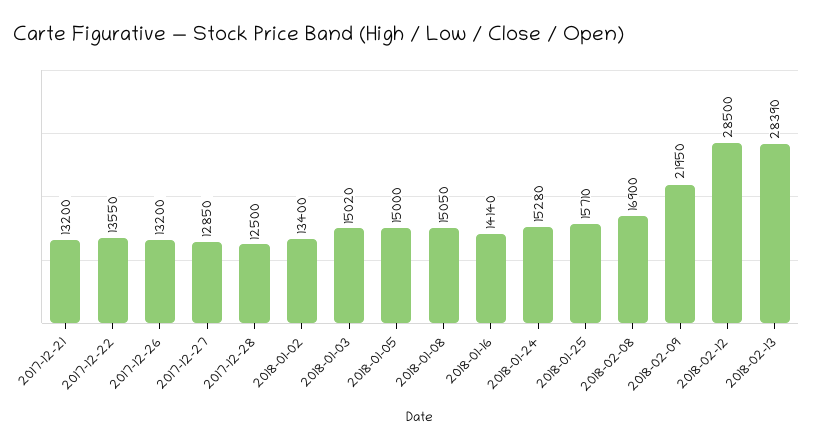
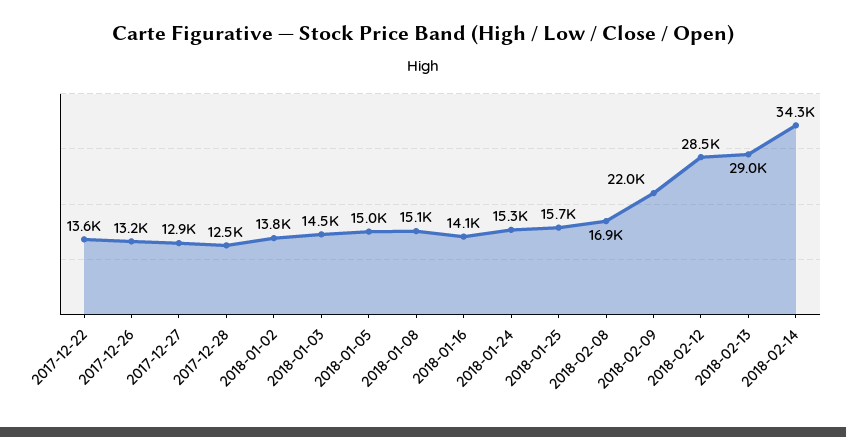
2017-12-21: 13200 -> none
2018-01-02: 13400 -> 13800
2018-01-03: 15020 -> 14500
2018-02-13: 28390 -> 29000
2018-02-14: none -> 34300

